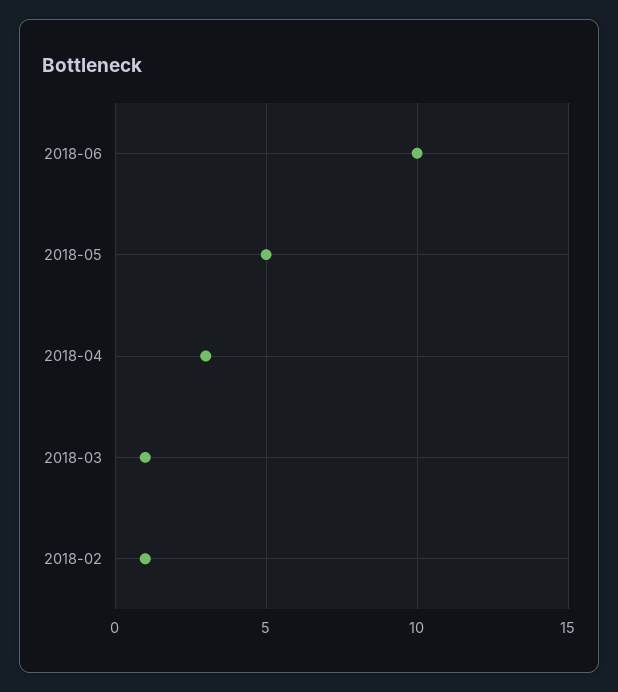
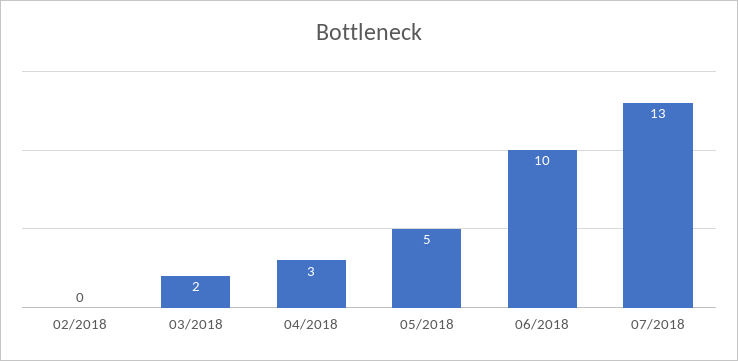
2018-03: 1 -> 2
2018-02: 1 -> 0
07/2018: none -> 13

